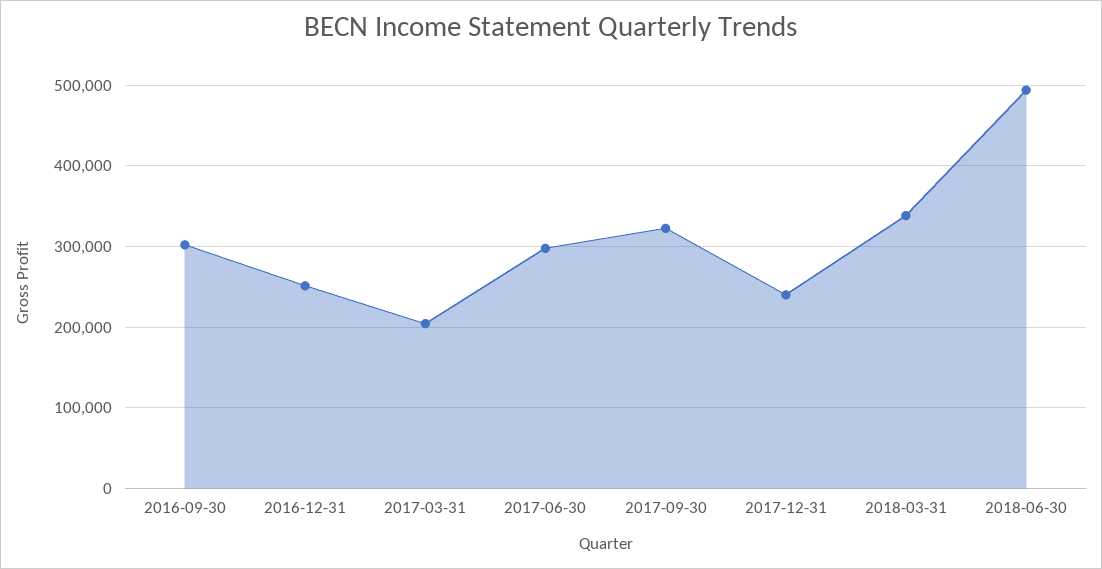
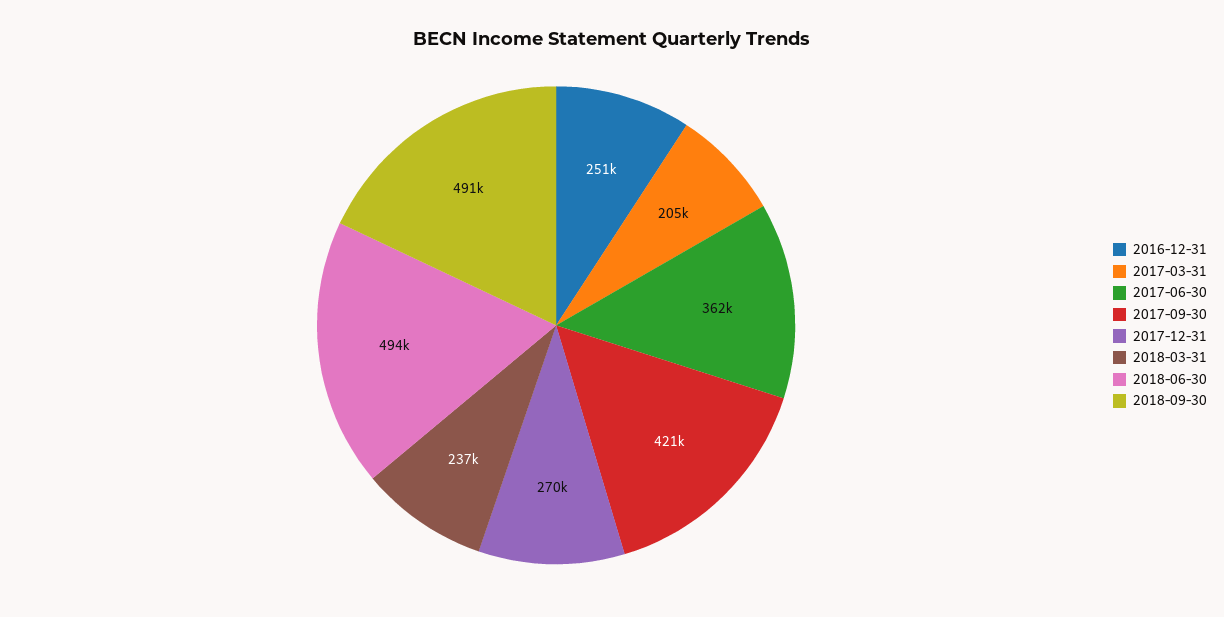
2016-09-30: 300000 -> none
2017-06-30: 300000 -> 362000
2017-09-30: 320000 -> 421000
2017-12-31: 240000 -> 270000
2018-03-31: 340000 -> 237000
2018-09-30: none -> 491000

